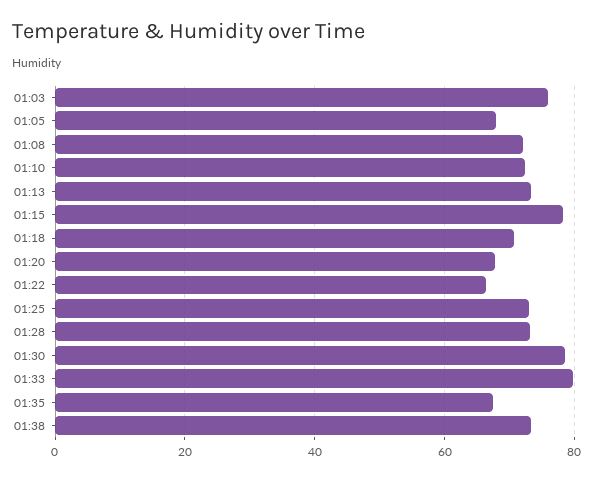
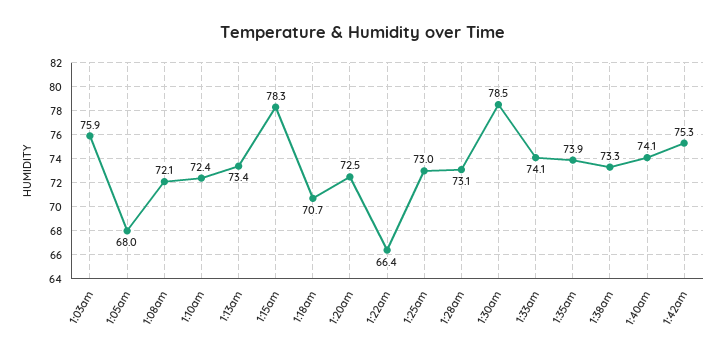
01:20: 68 -> 72.5
01:33: 80 -> 74.1
01:35: 68 -> 73.9
1:40am: none -> 74.1
1:42am: none -> 75.3

